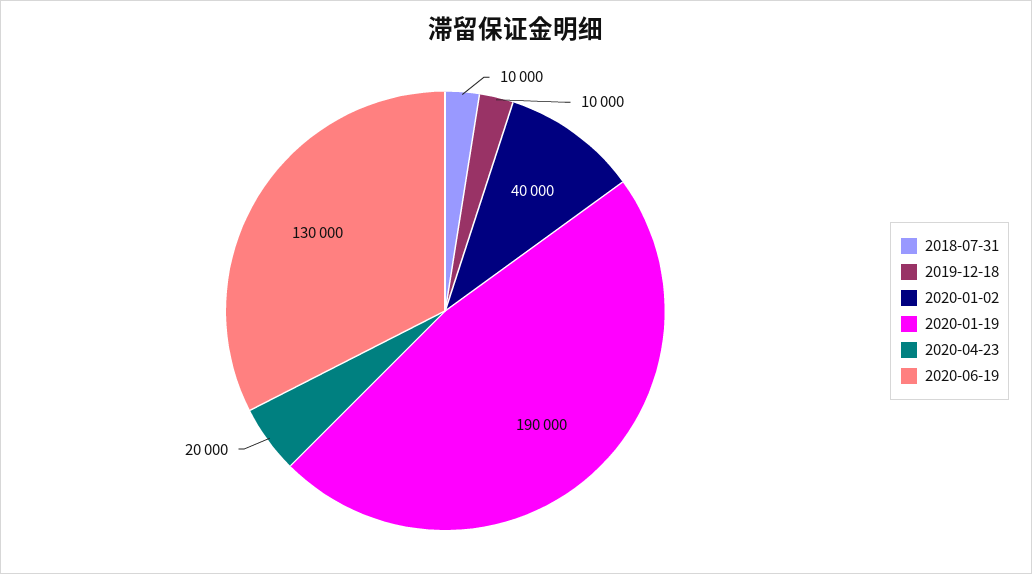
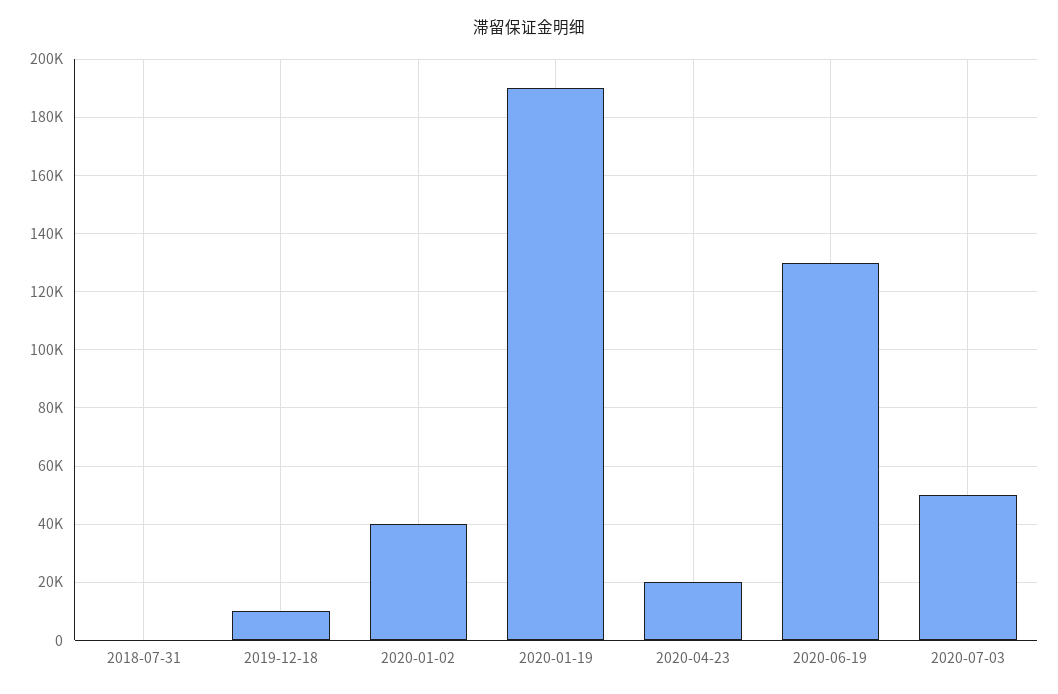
2018-07-31: 10000 -> 0
2020-07-03: none -> 50000

